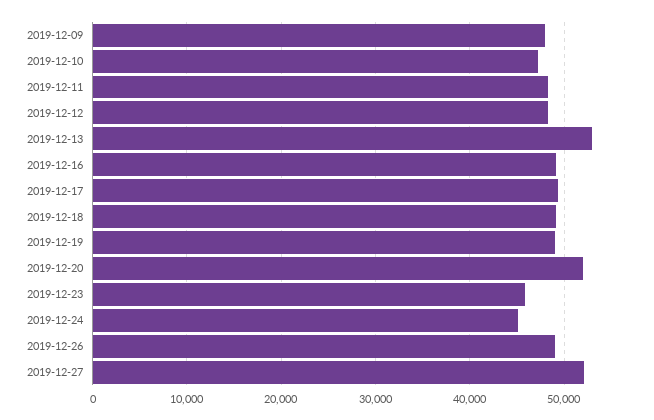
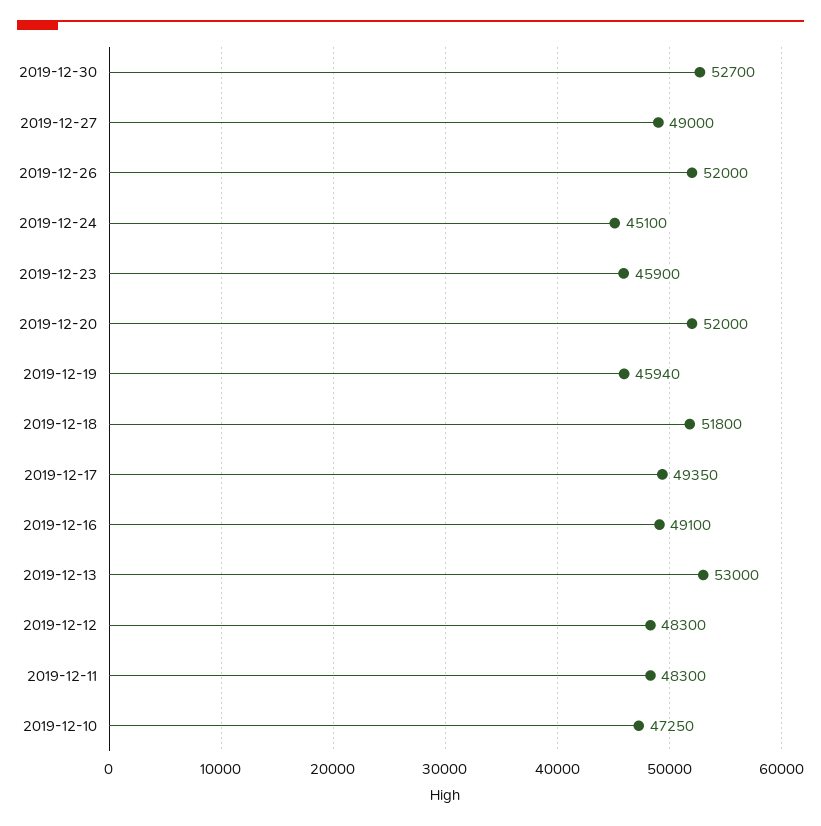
2019-12-09: 48000 -> none
2019-12-18: 49000 -> 51800
2019-12-19: 49000 -> 45940
2019-12-26: 49000 -> 52000
2019-12-27: 52000 -> 49000
2019-12-30: none -> 52700

